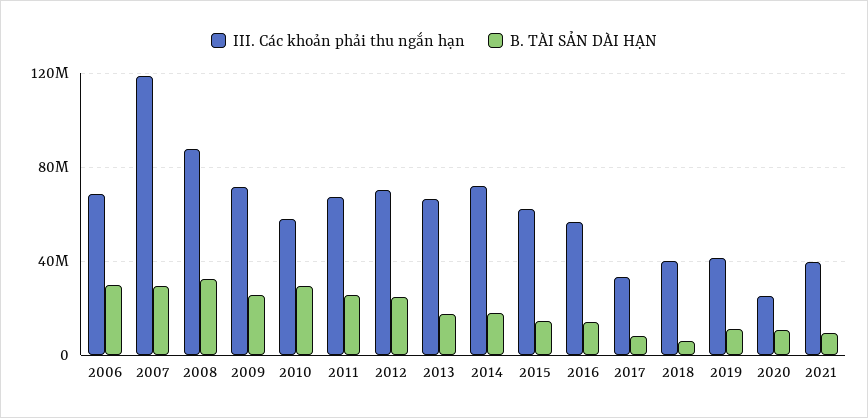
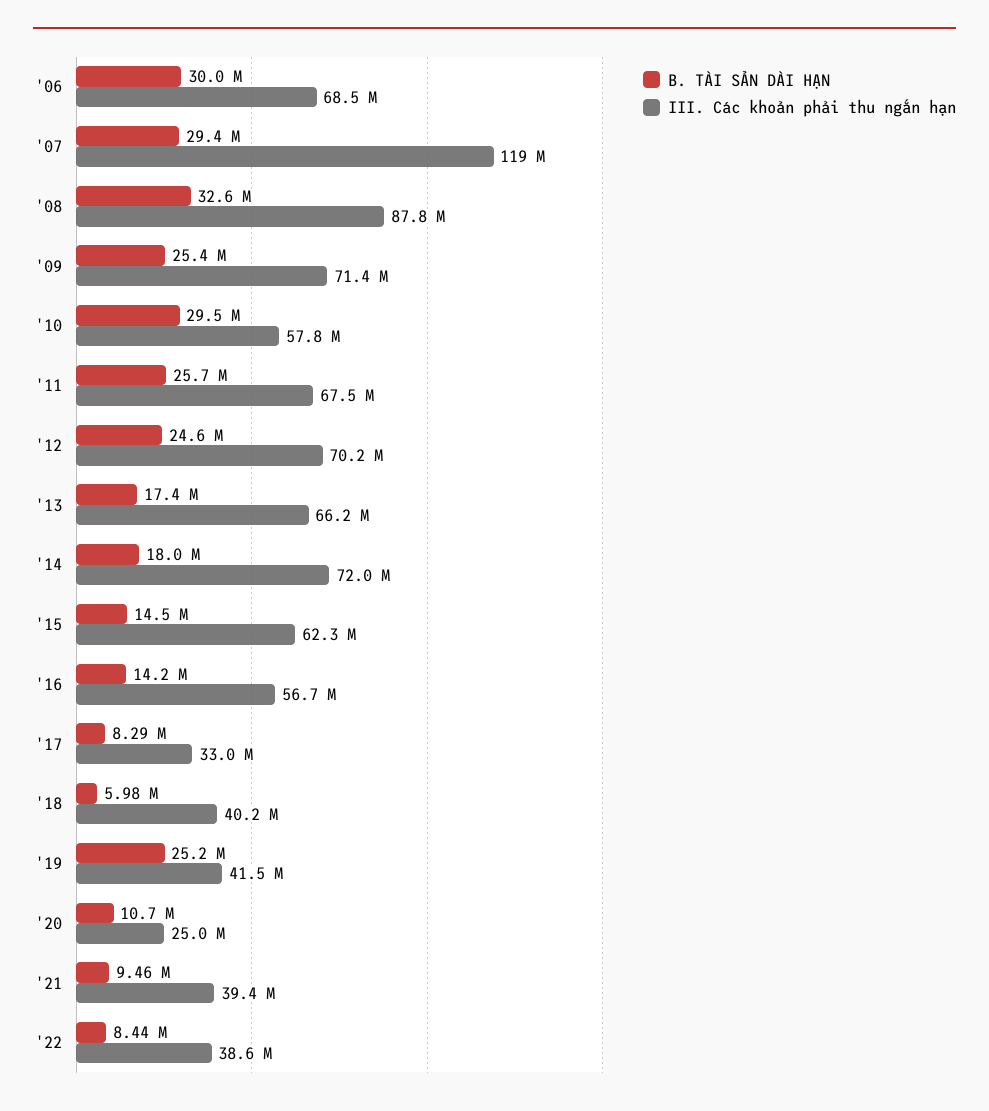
B. TÀI SẢN DÀI HẠN, 2019: 10000000 -> 25200000
B. TÀI SẢN DÀI HẠN, '22: none -> 8440000
III. Các khoản phải thu ngắn hạn, '22: none -> 38600000

